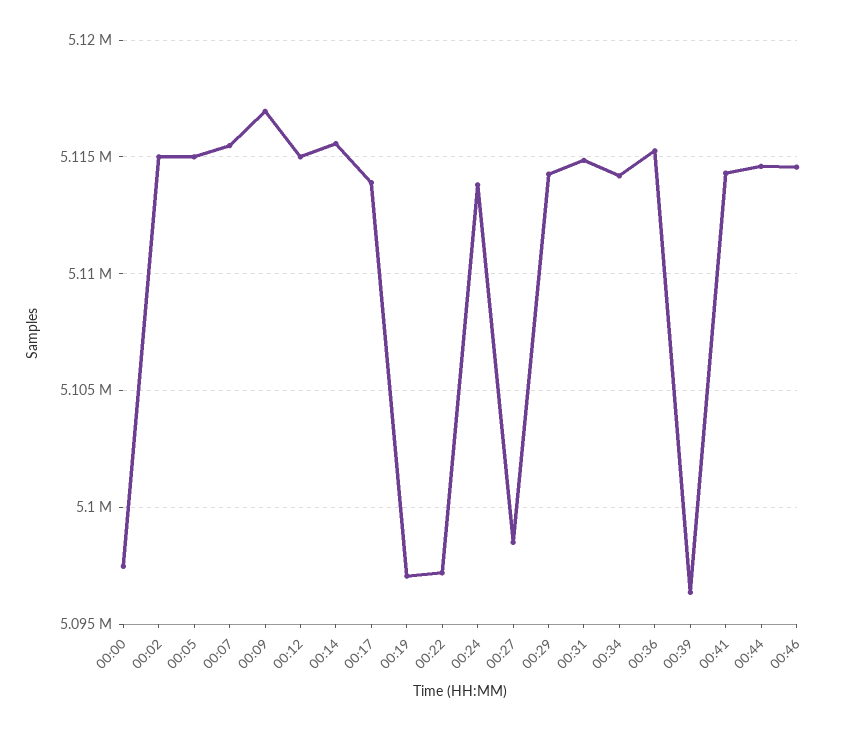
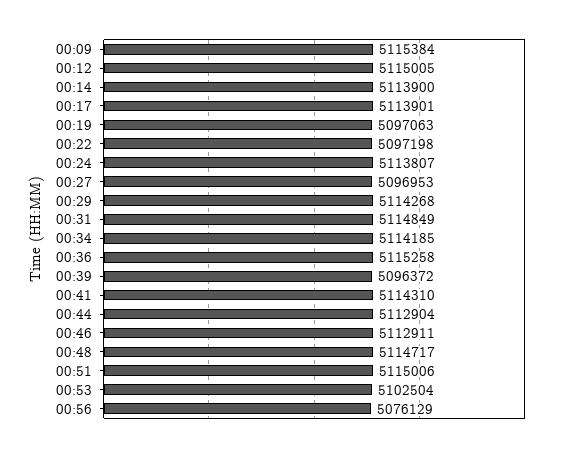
00:00: 5097500 -> none
00:02: 5115000 -> none
00:05: 5115000 -> none
00:07: 5115500 -> none
00:09: 5117000 -> 5115384
00:14: 5115500 -> 5113900
00:27: 5098500 -> 5096953
00:44: 5114500 -> 5112904
00:46: 5114500 -> 5112911
00:48: none -> 5114717
00:51: none -> 5115006
00:53: none -> 5102504
00:56: none -> 5076129

